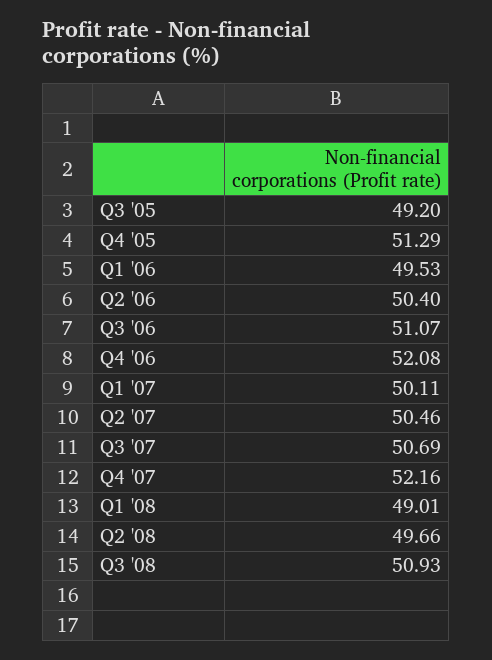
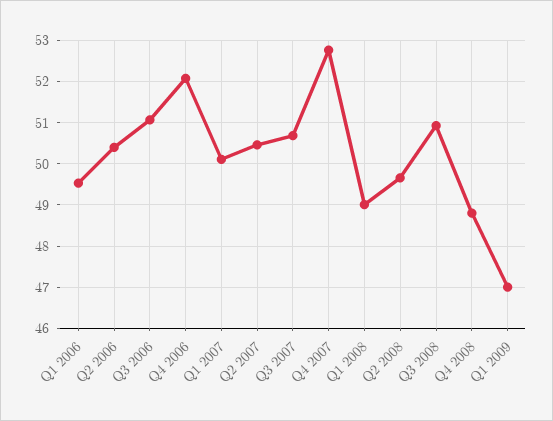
Q3 '05: 49.2 -> none
Q4 '05: 51.29 -> none
Q4 '07: 52.16 -> 52.8
Q4 2008: none -> 48.8
Q1 2009: none -> 47

